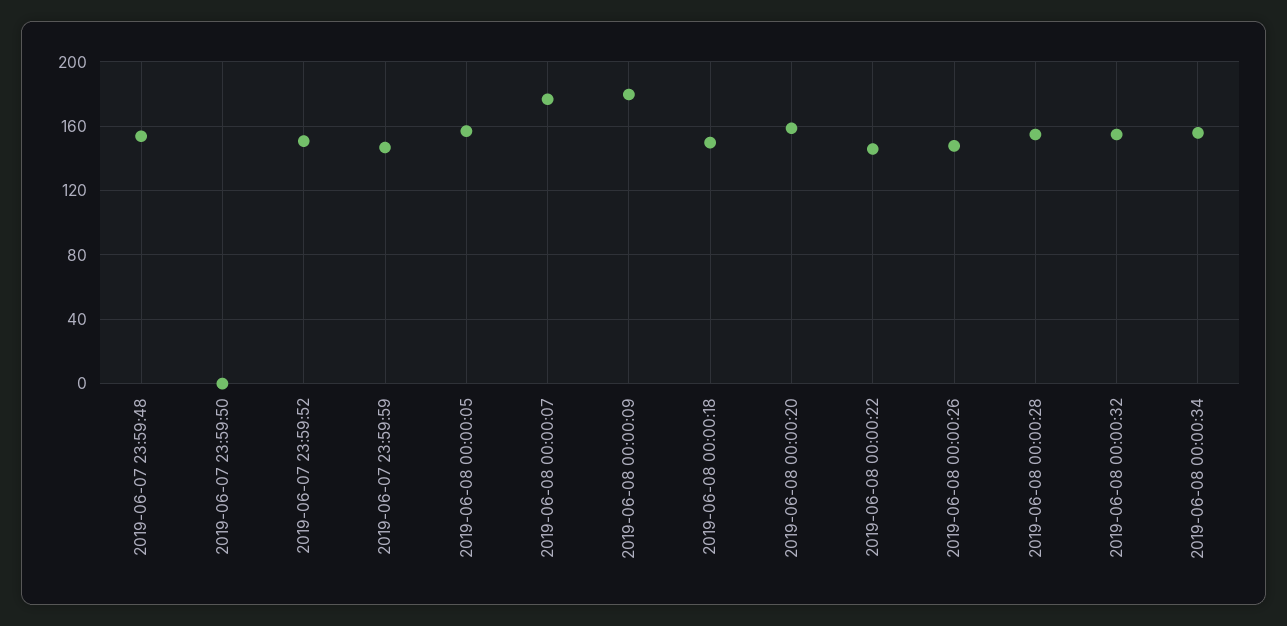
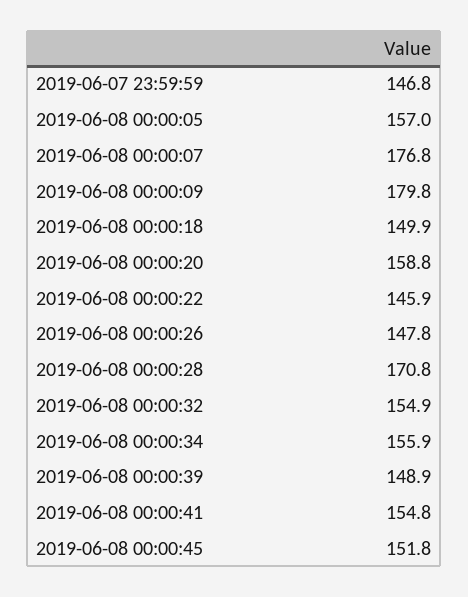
2019-06-07 23:59:48: 155 -> none
2019-06-07 23:59:50: 0 -> none
2019-06-07 23:59:52: 150 -> none
2019-06-08 00:00:28: 155 -> 170.8
2019-06-08 00:00:39: none -> 148.9
2019-06-08 00:00:41: none -> 154.8
2019-06-08 00:00:45: none -> 151.8

